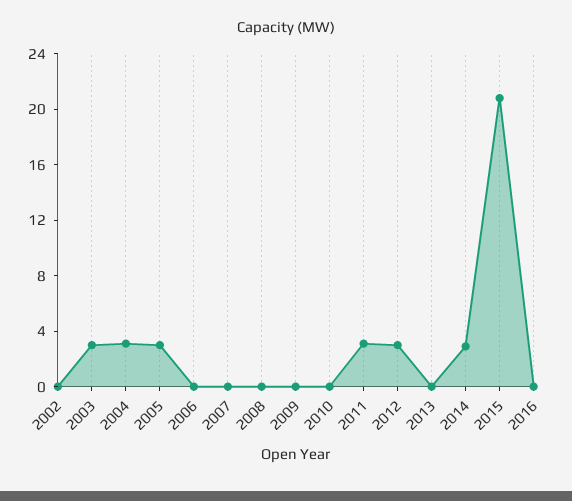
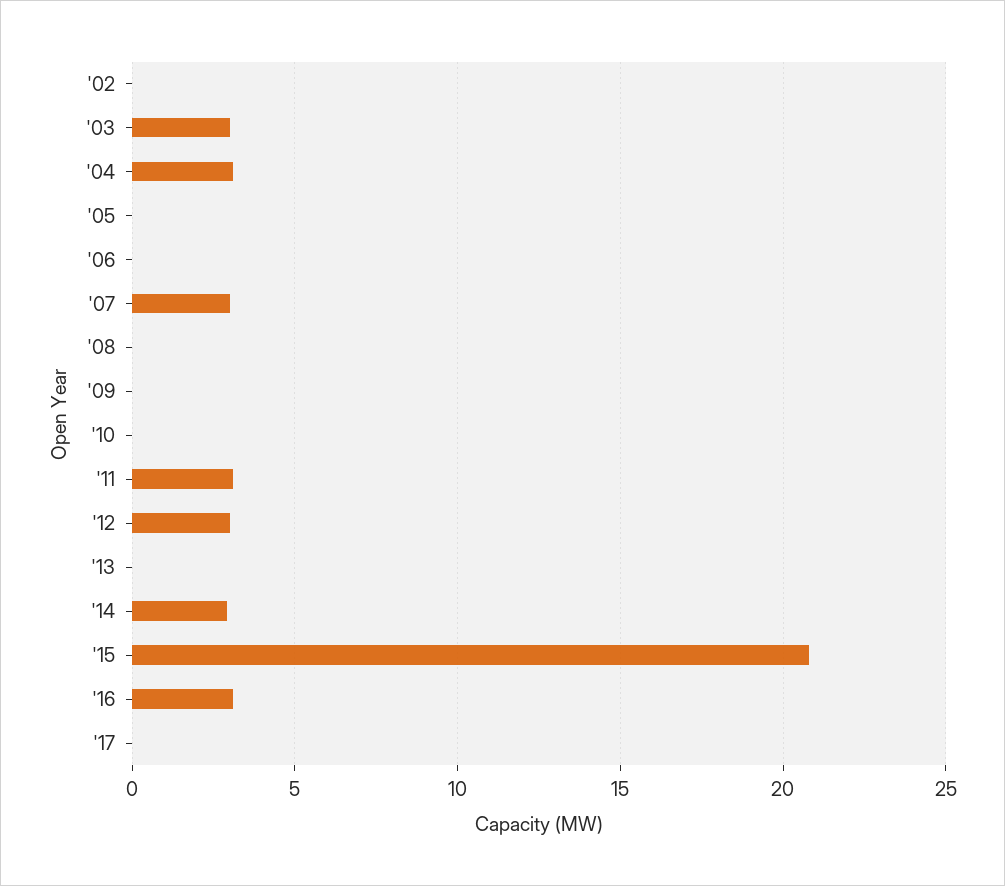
2005: 3 -> 0
2007: 0 -> 3
2016: 0 -> 3
'17: none -> 0

